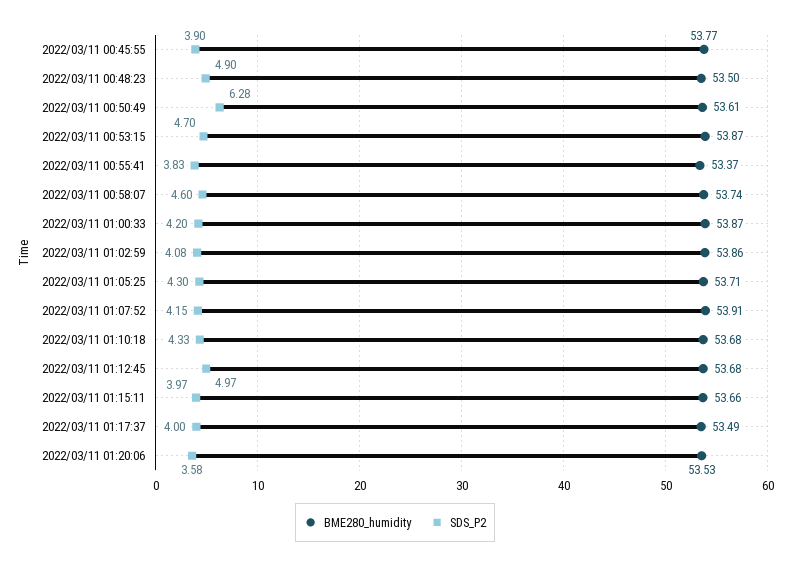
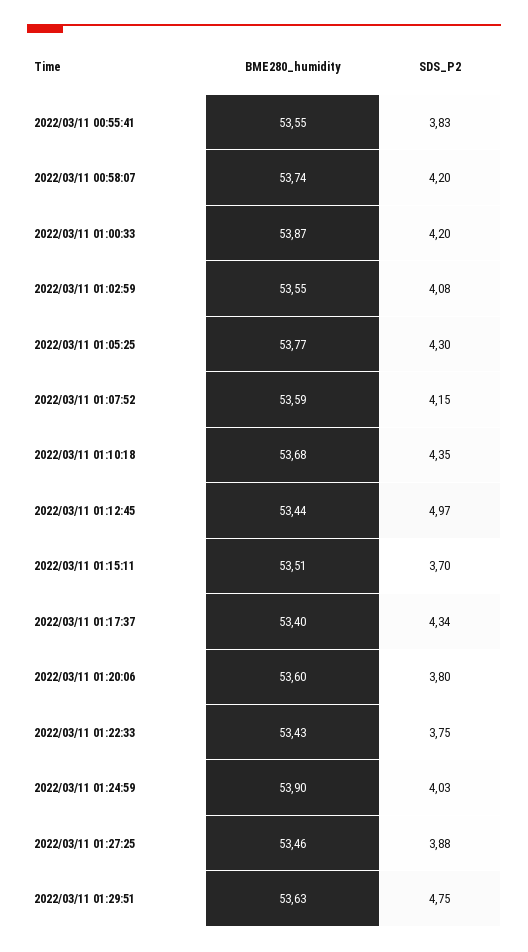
BME280_humidity, 2022/03/11 00:45:55: 53.77 -> none
SDS_P2, 2022/03/11 00:45:55: 3.9 -> none
BME280_humidity, 2022/03/11 00:48:23: 53.5 -> none
SDS_P2, 2022/03/11 00:48:23: 4.9 -> none
BME280_humidity, 2022/03/11 00:50:49: 53.61 -> none
SDS_P2, 2022/03/11 00:50:49: 6.28 -> none
BME280_humidity, 2022/03/11 00:53:15: 53.87 -> none
SDS_P2, 2022/03/11 00:53:15: 4.7 -> none
BME280_humidity, 2022/03/11 00:55:41: 53.37 -> 53.55
SDS_P2, 2022/03/11 00:58:07: 4.6 -> 4.2
BME280_humidity, 2022/03/11 01:02:59: 53.86 -> 53.55
BME280_humidity, 2022/03/11 01:05:25: 53.71 -> 53.77
BME280_humidity, 2022/03/11 01:07:52: 53.91 -> 53.59
SDS_P2, 2022/03/11 01:10:18: 4.33 -> 4.35
BME280_humidity, 2022/03/11 01:12:45: 53.68 -> 53.44
BME280_humidity, 2022/03/11 01:15:11: 53.66 -> 53.51
SDS_P2, 2022/03/11 01:15:11: 3.97 -> 3.7
BME280_humidity, 2022/03/11 01:17:37: 53.49 -> 53.4
SDS_P2, 2022/03/11 01:17:37: 4 -> 4.34
BME280_humidity, 2022/03/11 01:20:06: 53.53 -> 53.6
SDS_P2, 2022/03/11 01:20:06: 3.58 -> 3.8
BME280_humidity, 2022/03/11 01:22:33: none -> 53.43
SDS_P2, 2022/03/11 01:22:33: none -> 3.75
BME280_humidity, 2022/03/11 01:24:59: none -> 53.9
SDS_P2, 2022/03/11 01:24:59: none -> 4.03
BME280_humidity, 2022/03/11 01:27:25: none -> 53.46
SDS_P2, 2022/03/11 01:27:25: none -> 3.88
BME280_humidity, 2022/03/11 01:29:51: none -> 53.63
SDS_P2, 2022/03/11 01:29:51: none -> 4.75

